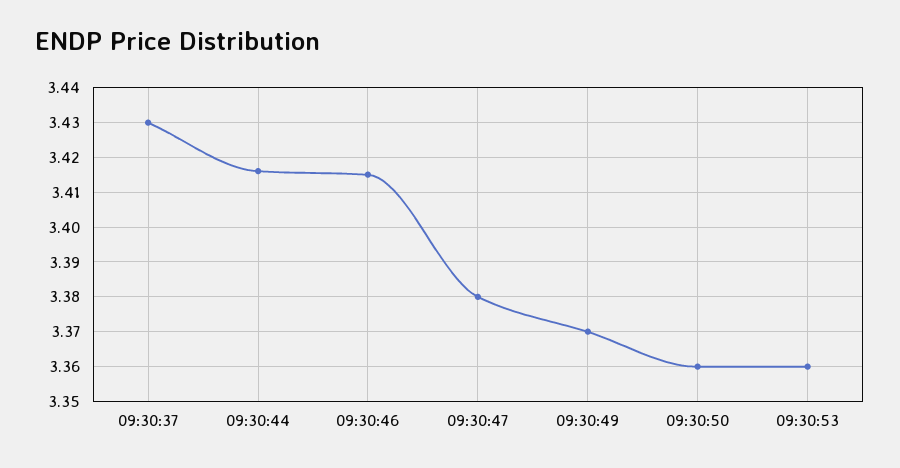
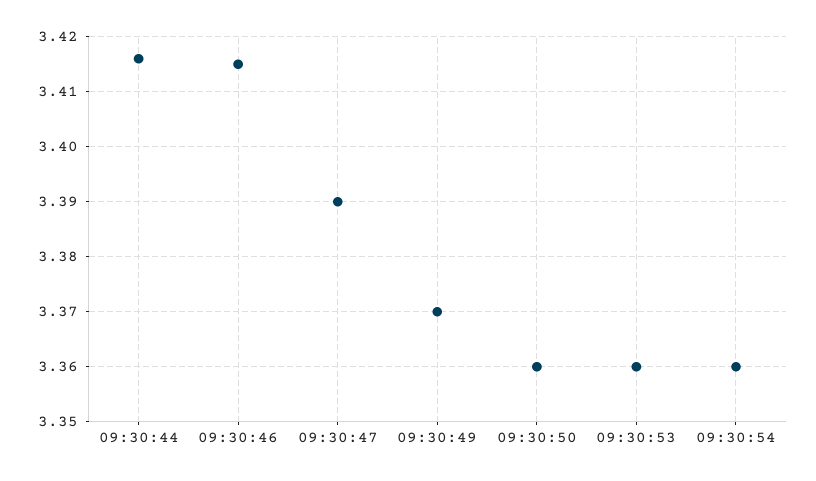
09:30:37: 3.43 -> none
09:30:47: 3.38 -> 3.39
09:30:54: none -> 3.36

